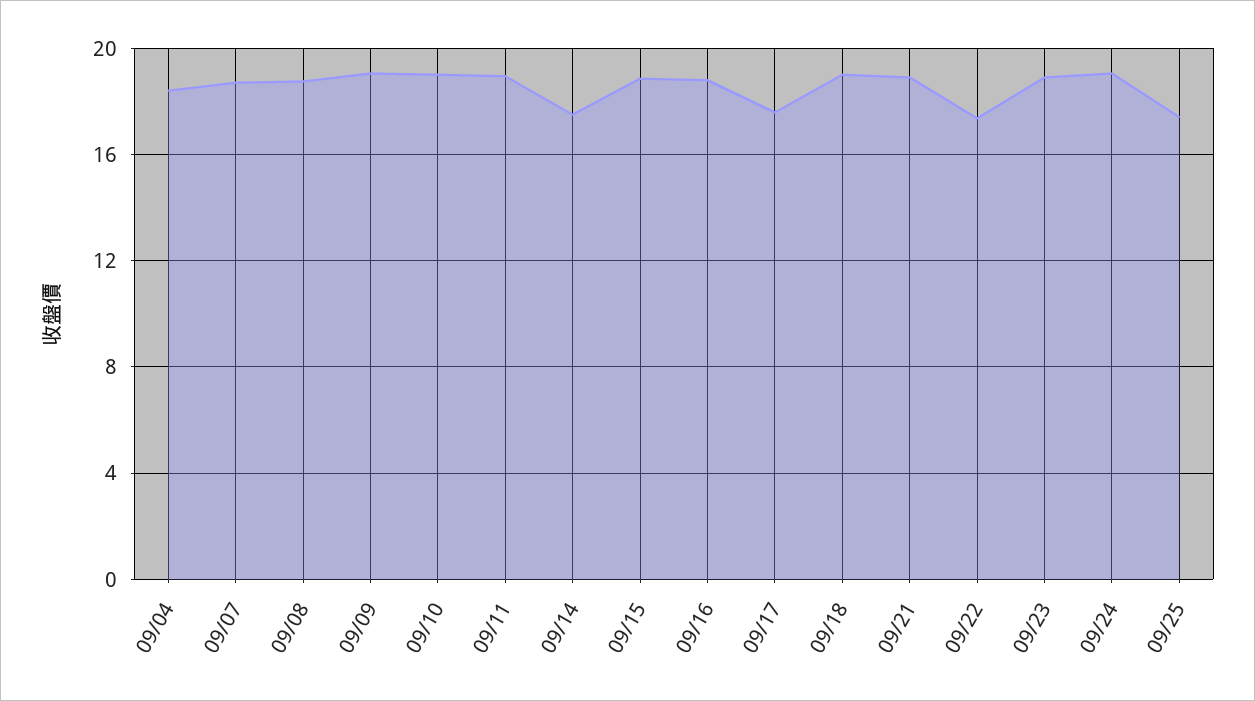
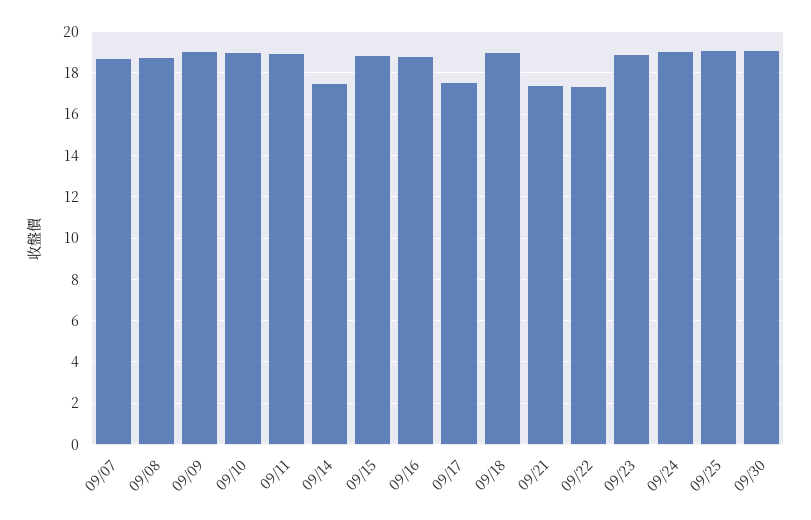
09/04: 18.5 -> none
09/21: 19 -> 17.5
09/25: 17.5 -> 19
09/30: none -> 19

